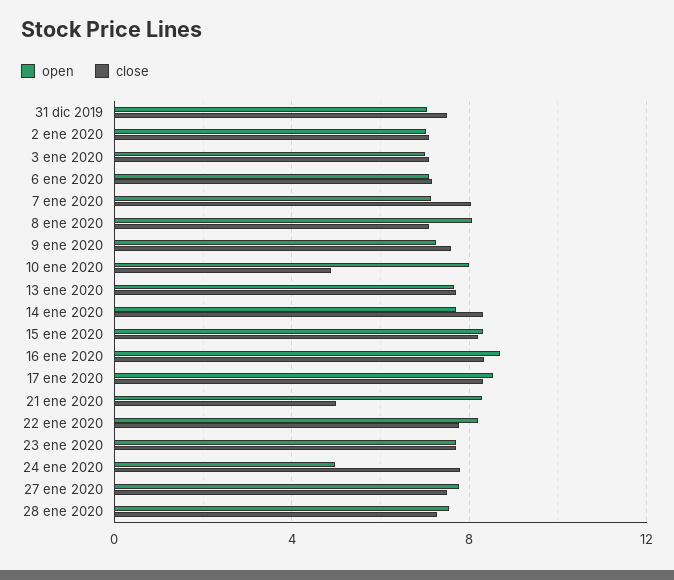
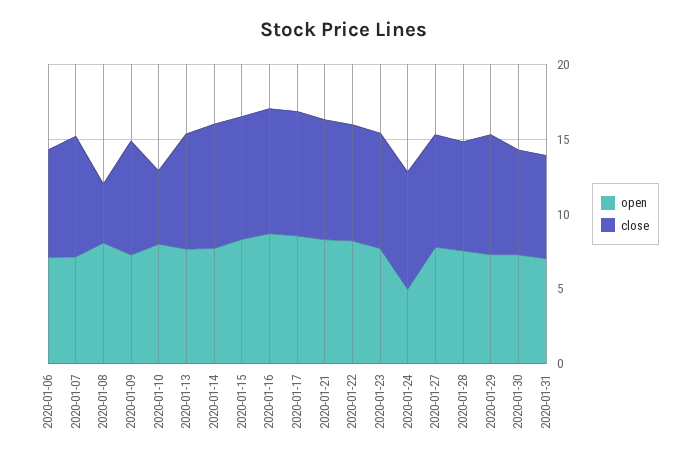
open, 31 dic 2019: 7 -> none
close, 31 dic 2019: 7.5 -> none
open, 2 ene 2020: 7 -> none
close, 2 ene 2020: 7 -> none
open, 3 ene 2020: 7 -> none
close, 3 ene 2020: 7 -> none
close, 8 ene 2020: 7 -> 4
close, 21 ene 2020: 5 -> 8
open, 2020-01-29: none -> 7
close, 2020-01-29: none -> 8
open, 2020-01-30: none -> 7
close, 2020-01-30: none -> 7
open, 2020-01-31: none -> 7
close, 2020-01-31: none -> 7

